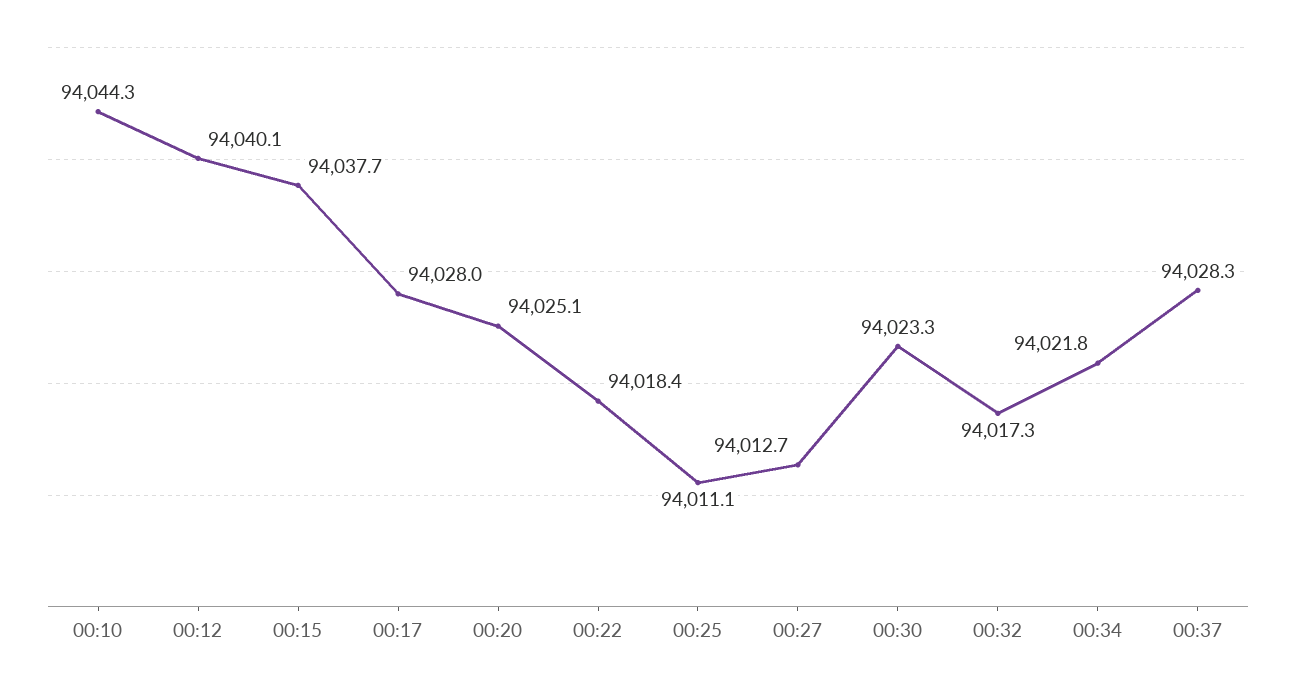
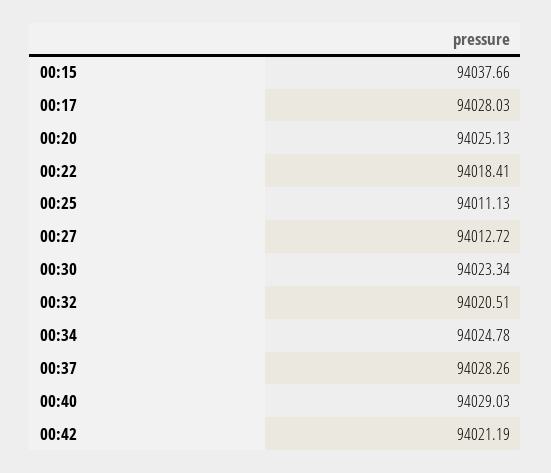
00:10: 94044.3 -> none
00:12: 94040.1 -> none
00:32: 94017.3 -> 94020.51
00:34: 94021.8 -> 94024.78
00:40: none -> 94029.03
00:42: none -> 94021.19

